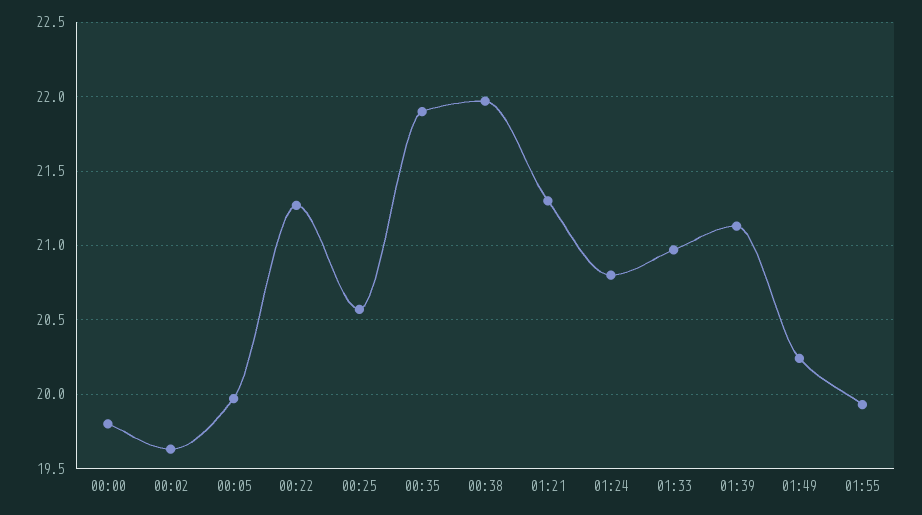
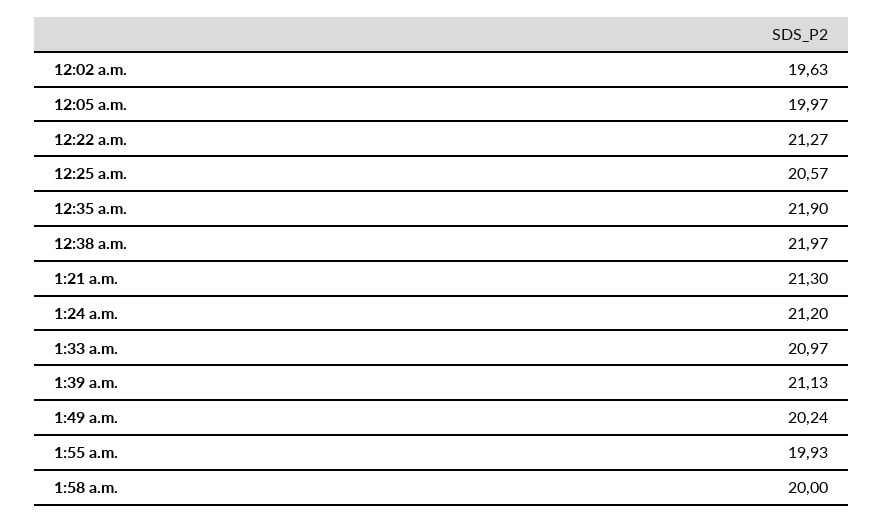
00:00: 19.8 -> none
01:24: 20.8 -> 21.2
1:58 a.m.: none -> 20

